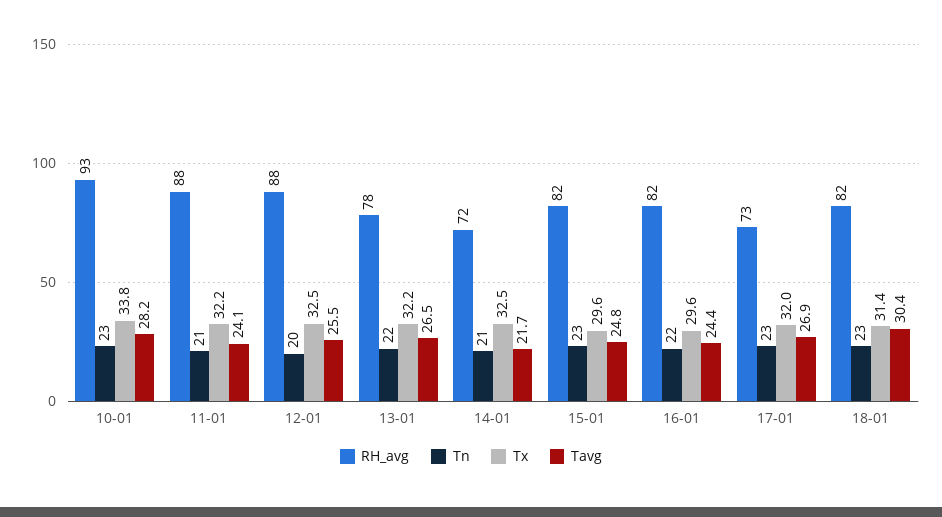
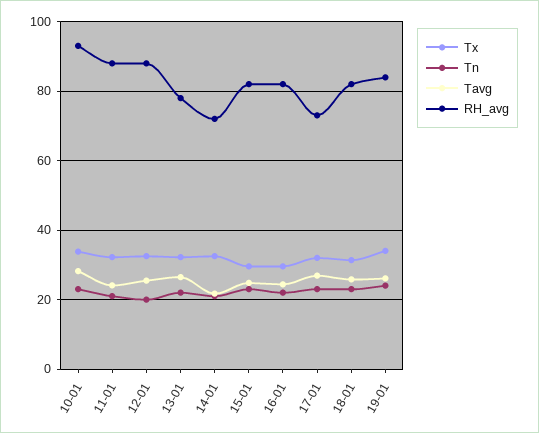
Tavg, 18-01: 30.4 -> 26
Tx, 19-01: none -> 34
Tn, 19-01: none -> 24
Tavg, 19-01: none -> 26
RH_avg, 19-01: none -> 84

